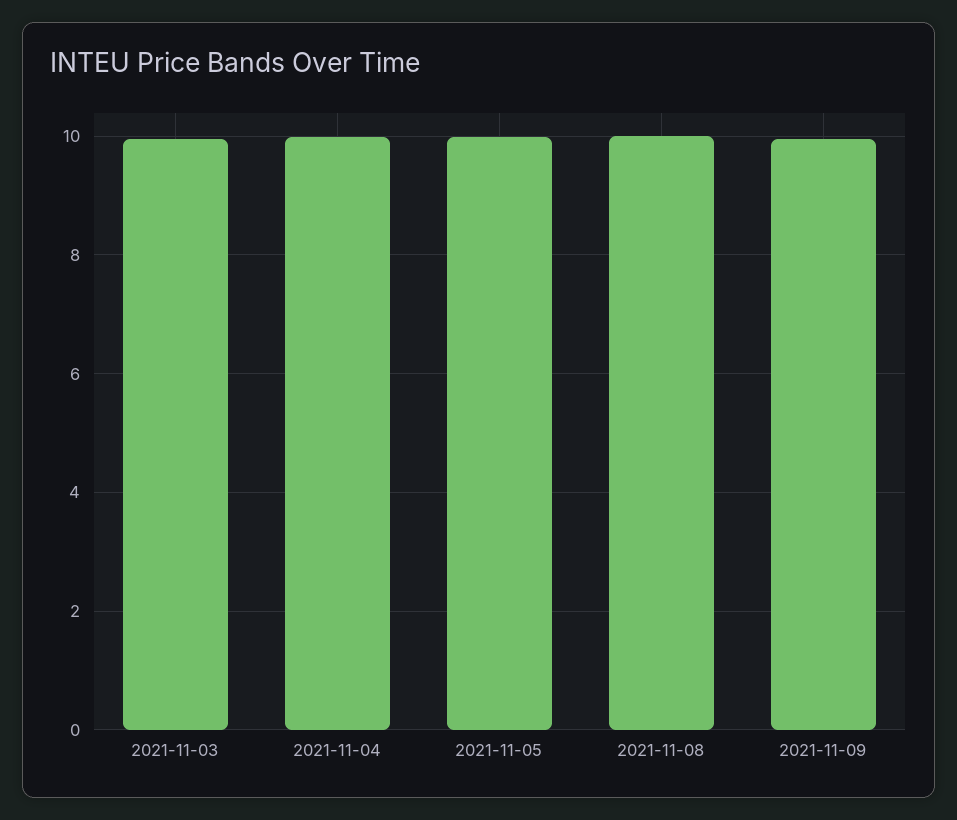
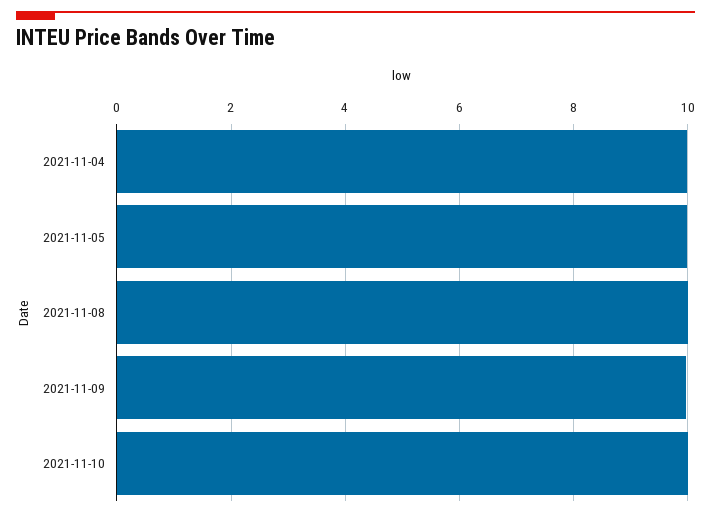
2021-11-03: 10 -> none
2021-11-10: none -> 10

